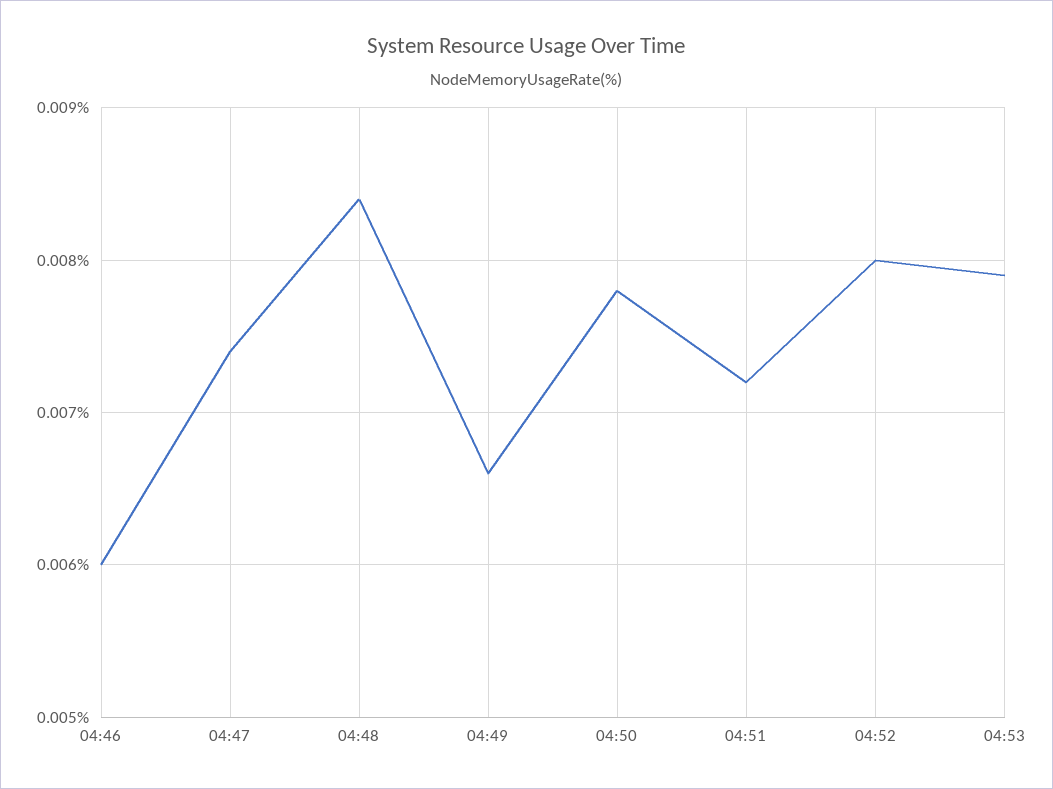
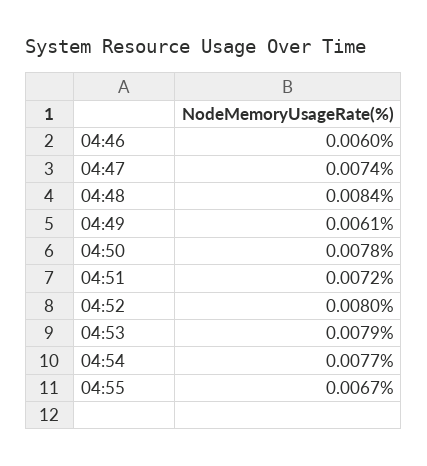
04:49: 0.0066 -> 0.0061
04:54: none -> 0.0077
04:55: none -> 0.0067

